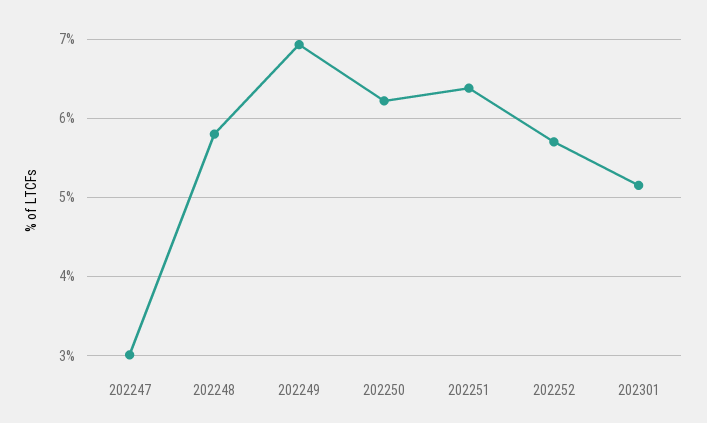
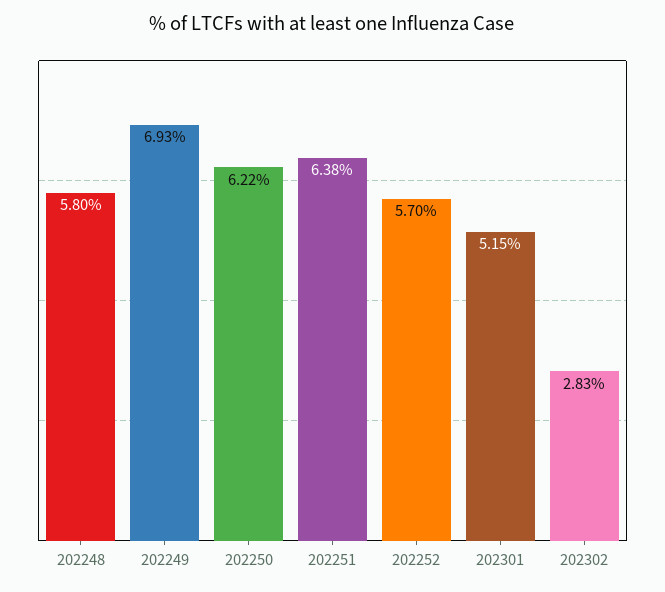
202247: 3 -> none
202302: none -> 2.83

